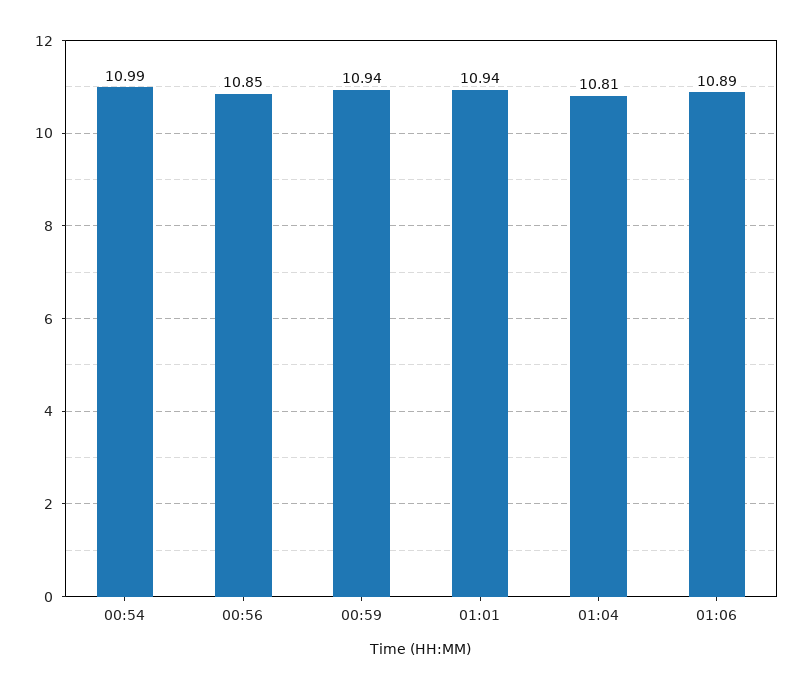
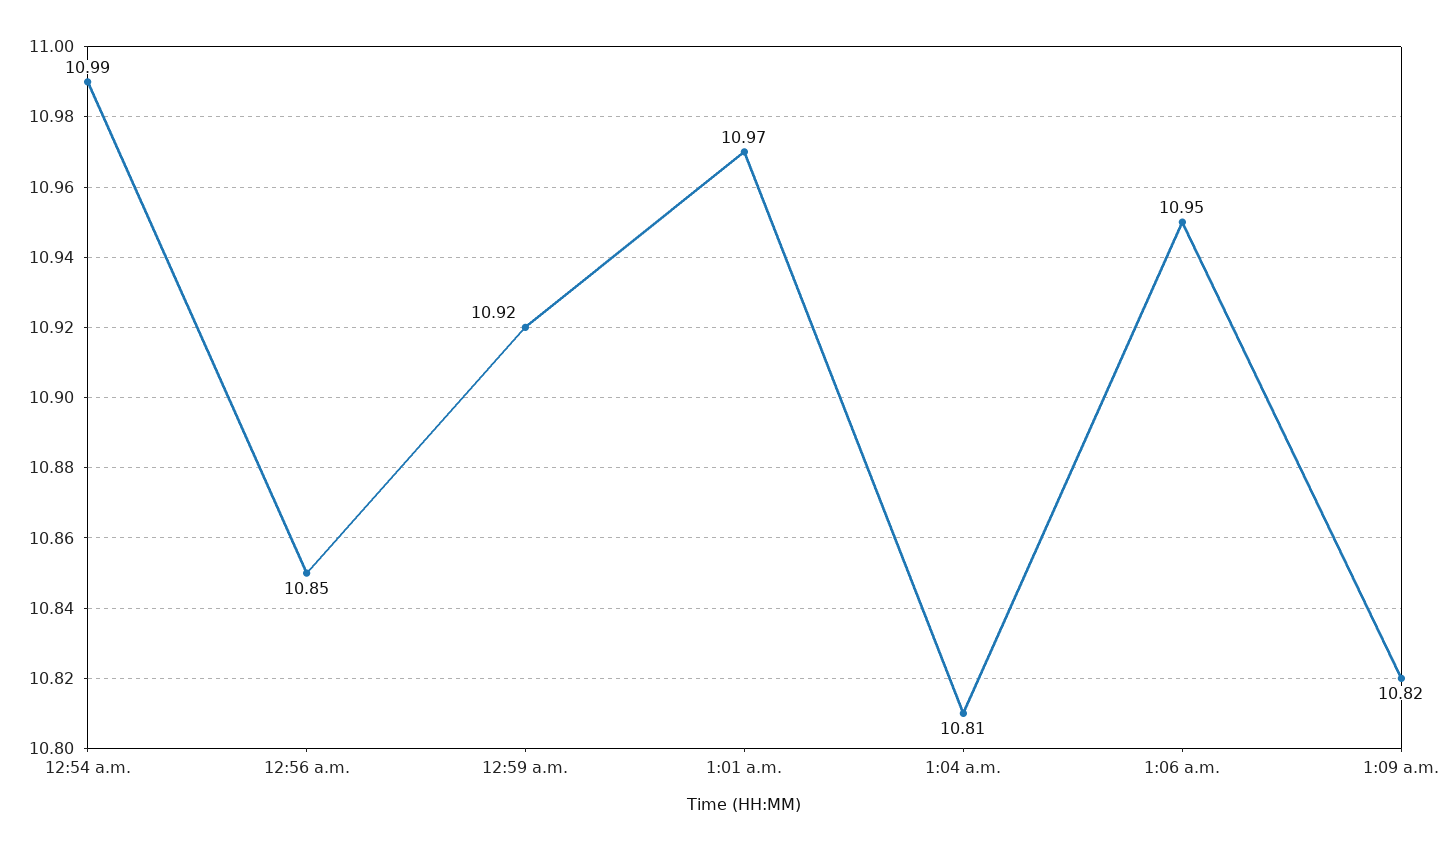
00:59: 10.94 -> 10.92
01:01: 10.94 -> 10.97
01:06: 10.89 -> 10.95
1:09 a.m.: none -> 10.82

